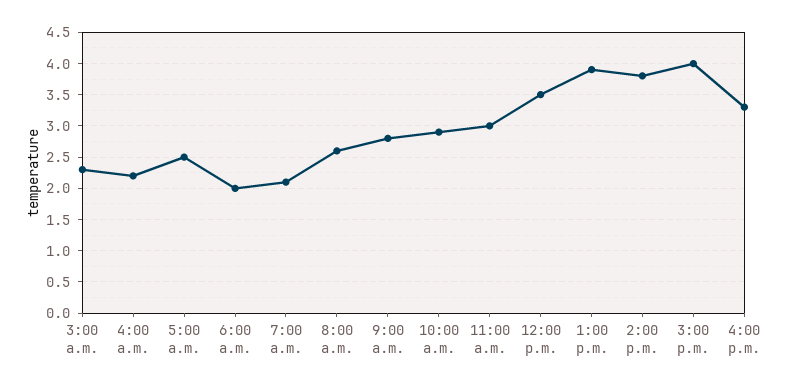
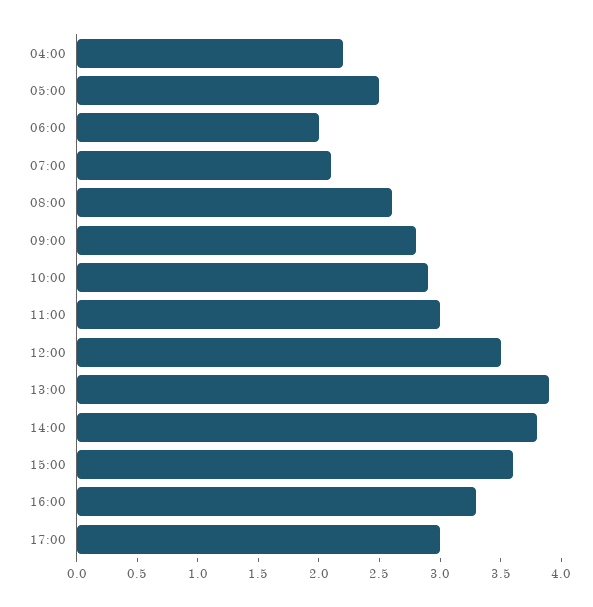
3:00 a.m.: 2.3 -> none
3:00 p.m.: 4 -> 3.6
17:00: none -> 3

